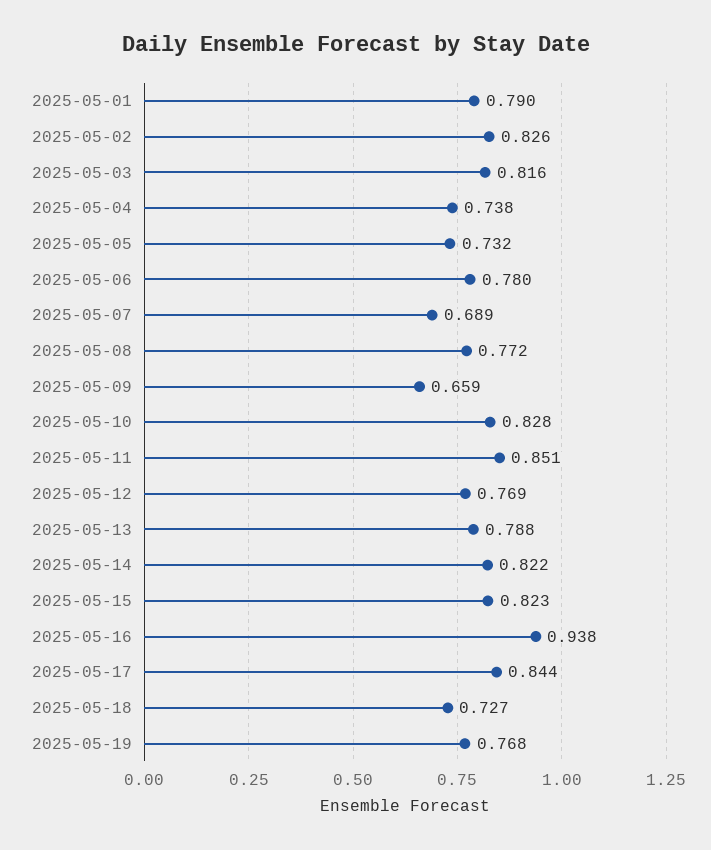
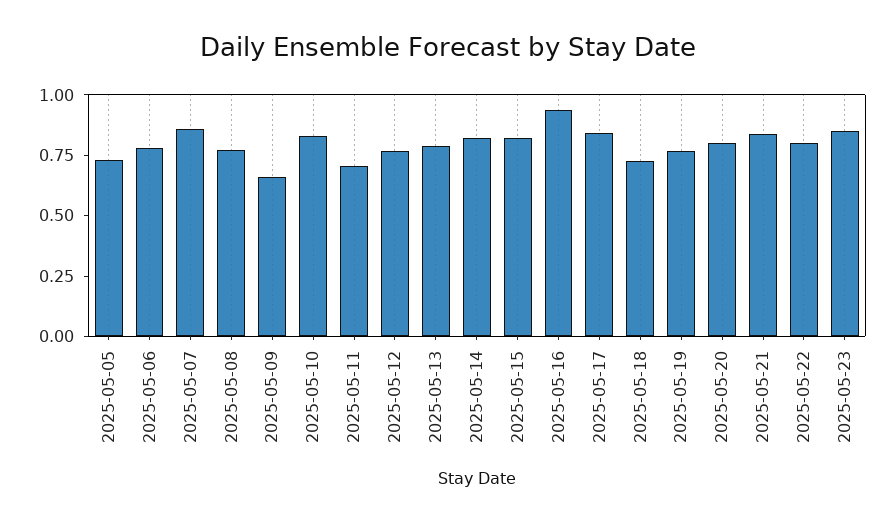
2025-05-01: 0.79 -> none
2025-05-02: 0.826 -> none
2025-05-03: 0.816 -> none
2025-05-04: 0.738 -> none
2025-05-07: 0.689 -> 0.85
2025-05-11: 0.851 -> 0.7
2025-05-20: none -> 0.8
2025-05-21: none -> 0.85
2025-05-22: none -> 0.8
2025-05-23: none -> 0.85

